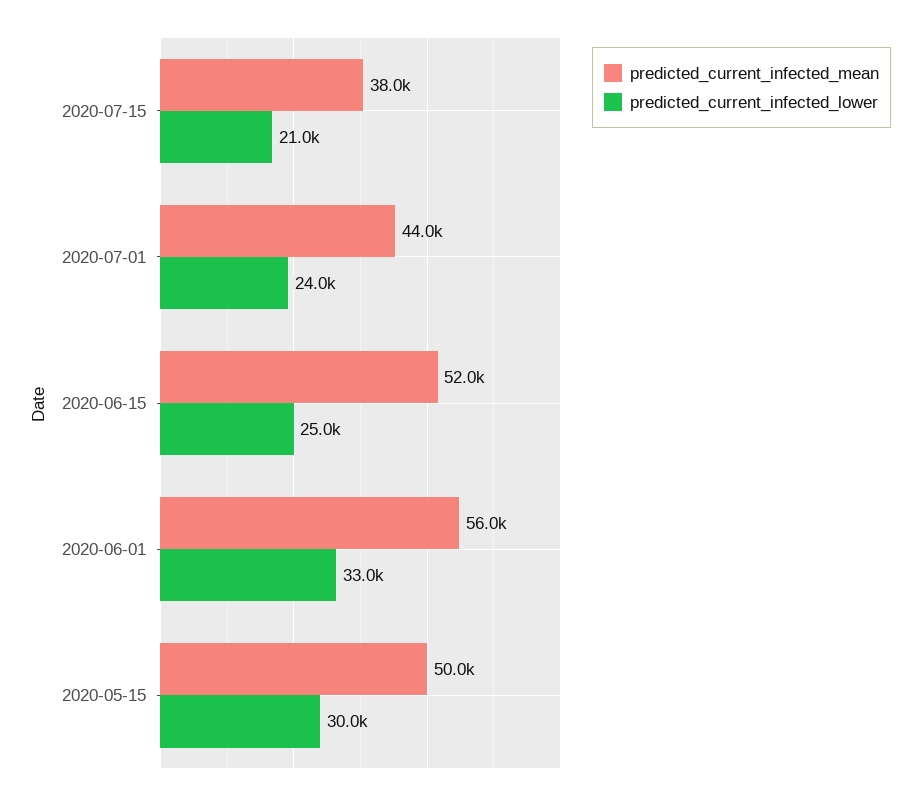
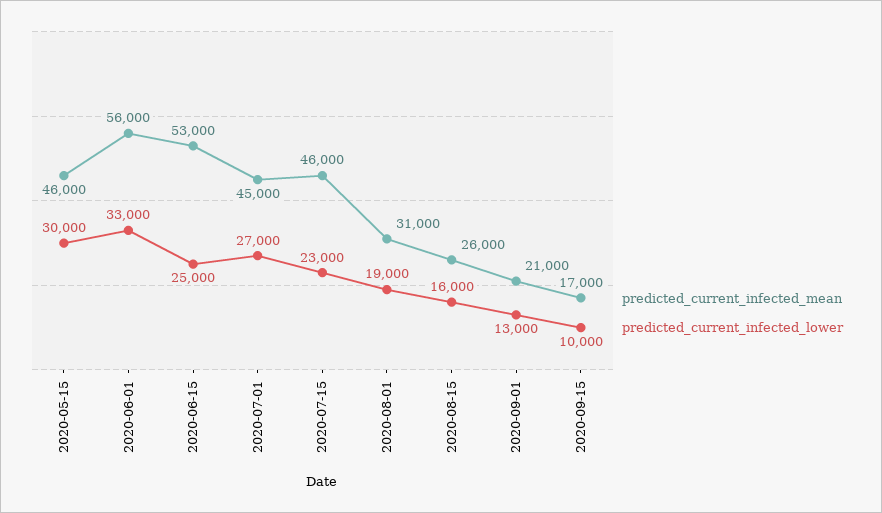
predicted_current_infected_mean, 2020-07-15: 38000 -> 46000
predicted_current_infected_lower, 2020-07-15: 21000 -> 23000
predicted_current_infected_mean, 2020-07-01: 44000 -> 45000
predicted_current_infected_lower, 2020-07-01: 24000 -> 27000
predicted_current_infected_mean, 2020-06-15: 52000 -> 53000
predicted_current_infected_mean, 2020-05-15: 50000 -> 46000
predicted_current_infected_mean, 2020-08-01: none -> 31000
predicted_current_infected_lower, 2020-08-01: none -> 19000
predicted_current_infected_mean, 2020-08-15: none -> 26000
predicted_current_infected_lower, 2020-08-15: none -> 16000
predicted_current_infected_mean, 2020-09-01: none -> 21000
predicted_current_infected_lower, 2020-09-01: none -> 13000
predicted_current_infected_mean, 2020-09-15: none -> 17000
predicted_current_infected_lower, 2020-09-15: none -> 10000

